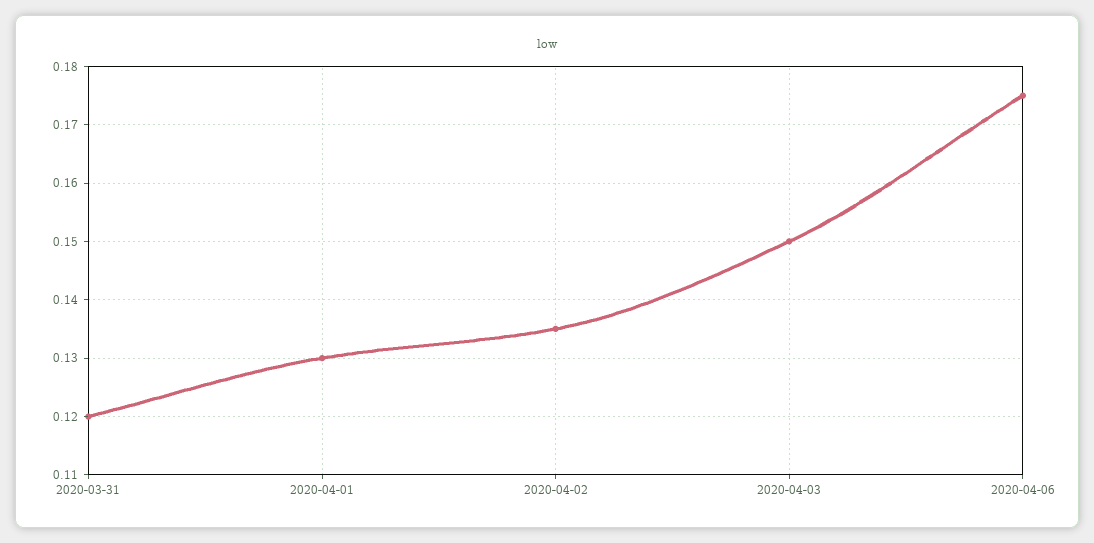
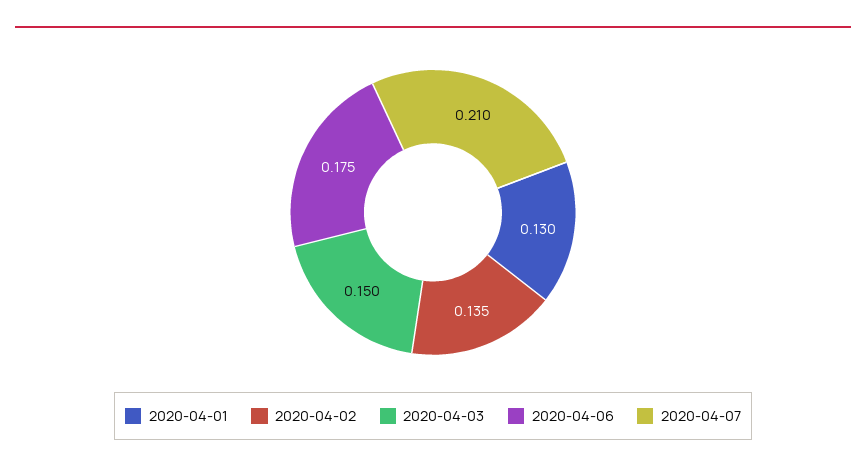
2020-03-31: 0.12 -> none
2020-04-07: none -> 0.21

